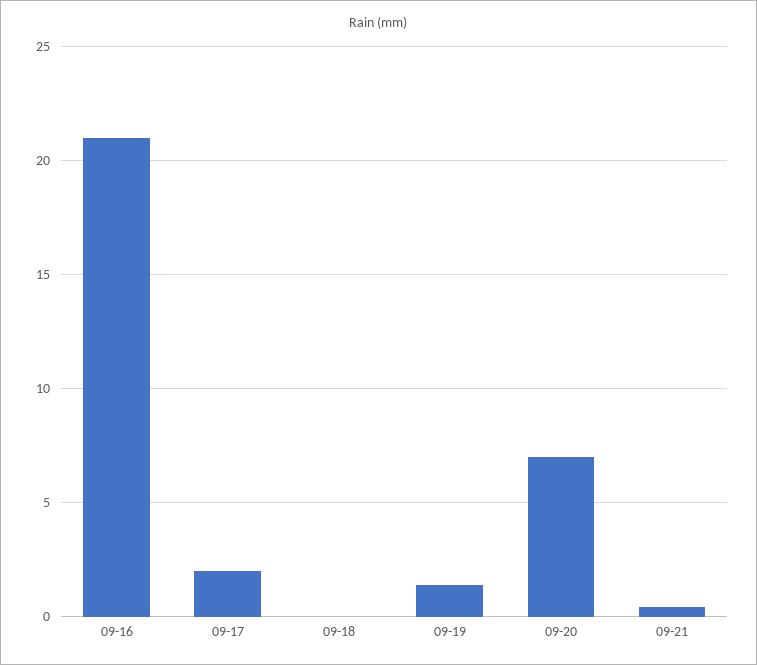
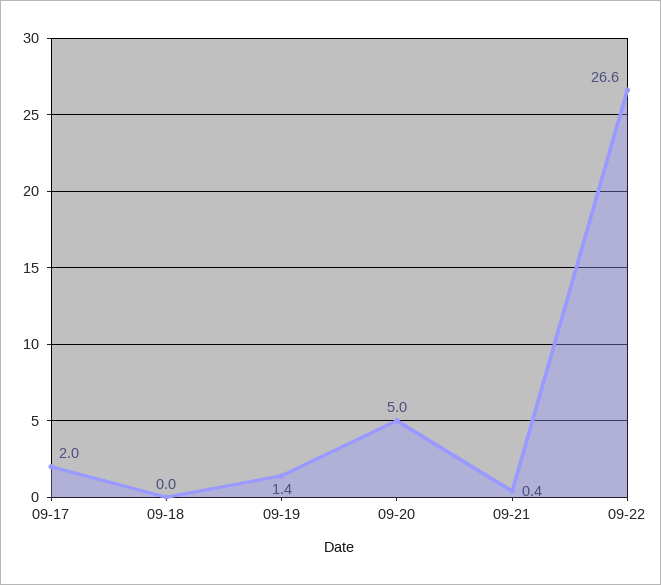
09-16: 21 -> none
09-20: 7 -> 5
09-22: none -> 26.6

